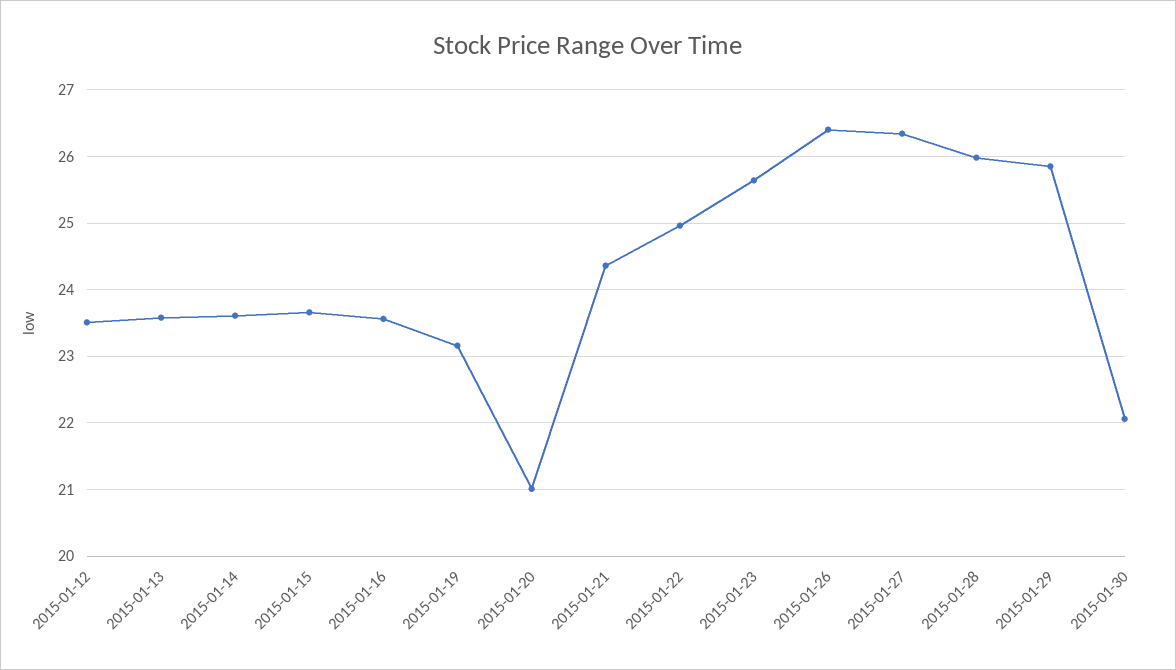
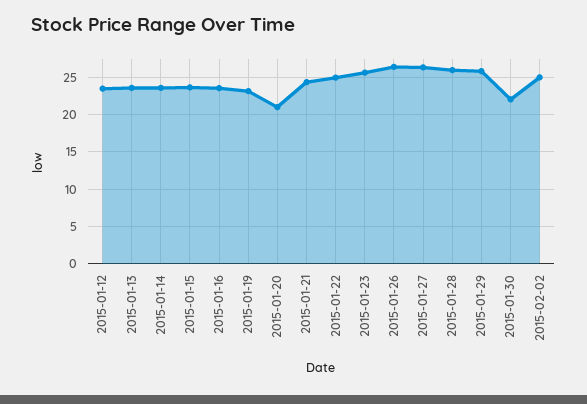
2015-02-02: none -> 25

